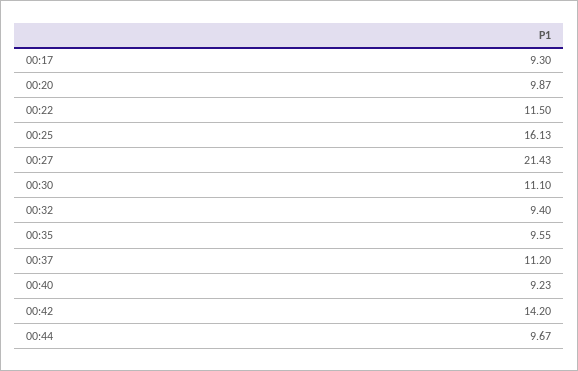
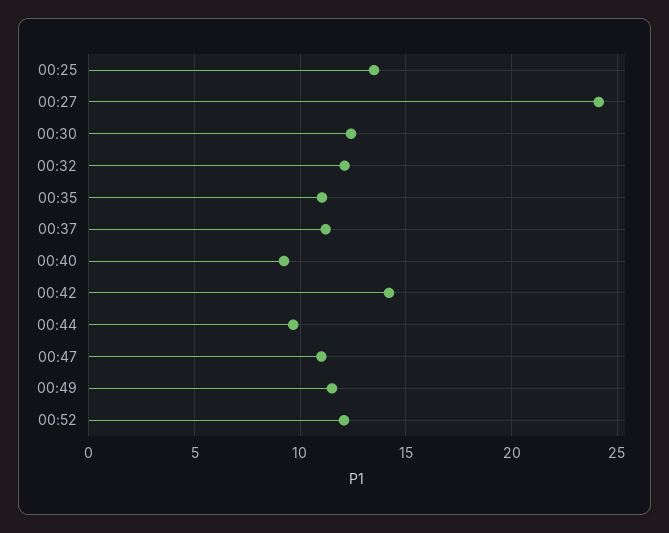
00:17: 9.3 -> none
00:20: 9.87 -> none
00:22: 11.5 -> none
00:25: 16.13 -> 13.5
00:27: 21.43 -> 24
00:30: 11.1 -> 12.5
00:32: 9.4 -> 12
00:35: 9.55 -> 11
00:47: none -> 11
00:49: none -> 11.5
00:52: none -> 12

